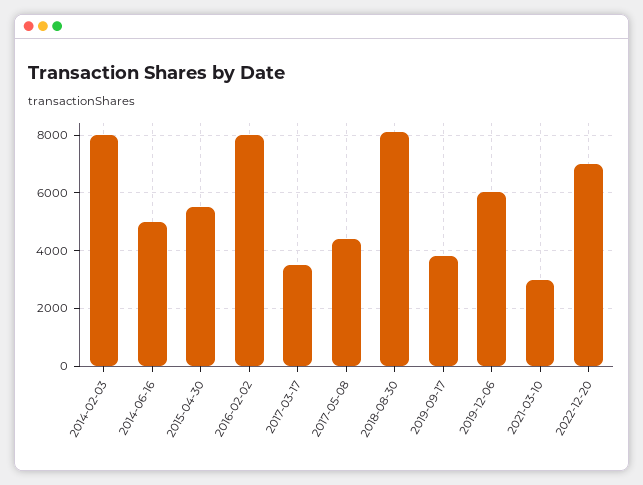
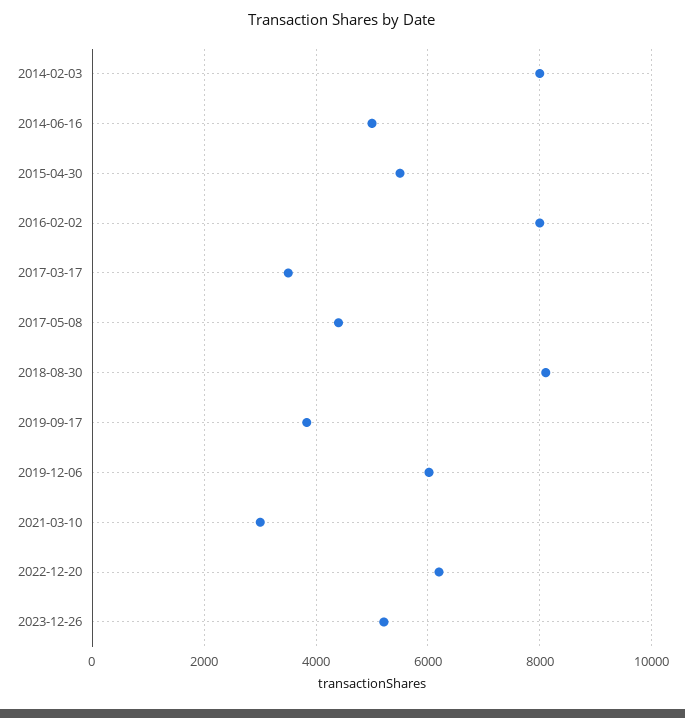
2022-12-20: 7000 -> 6200
2023-12-26: none -> 5200

